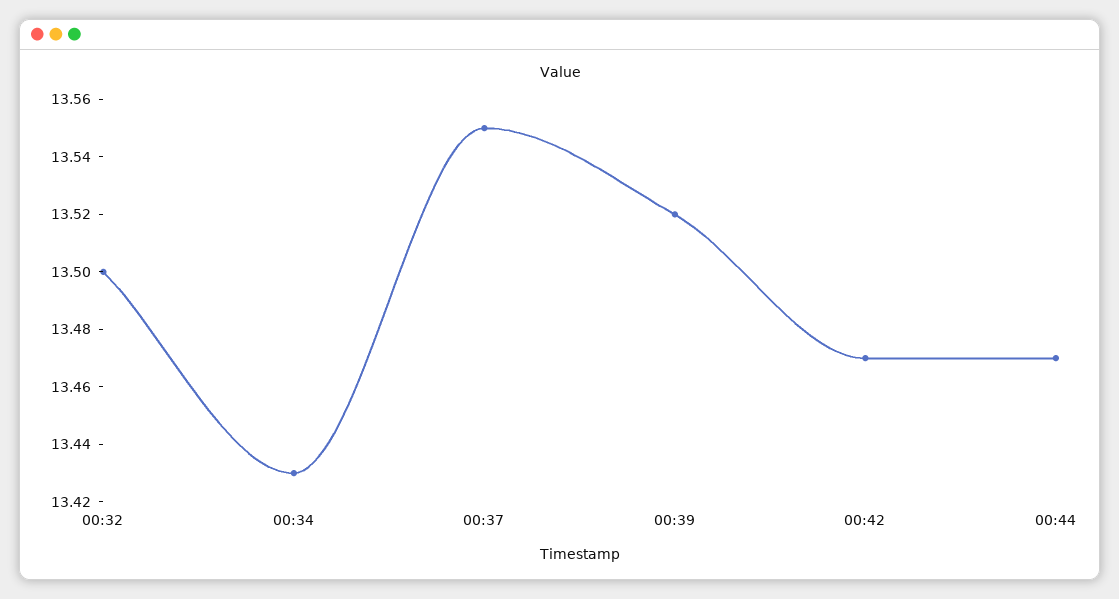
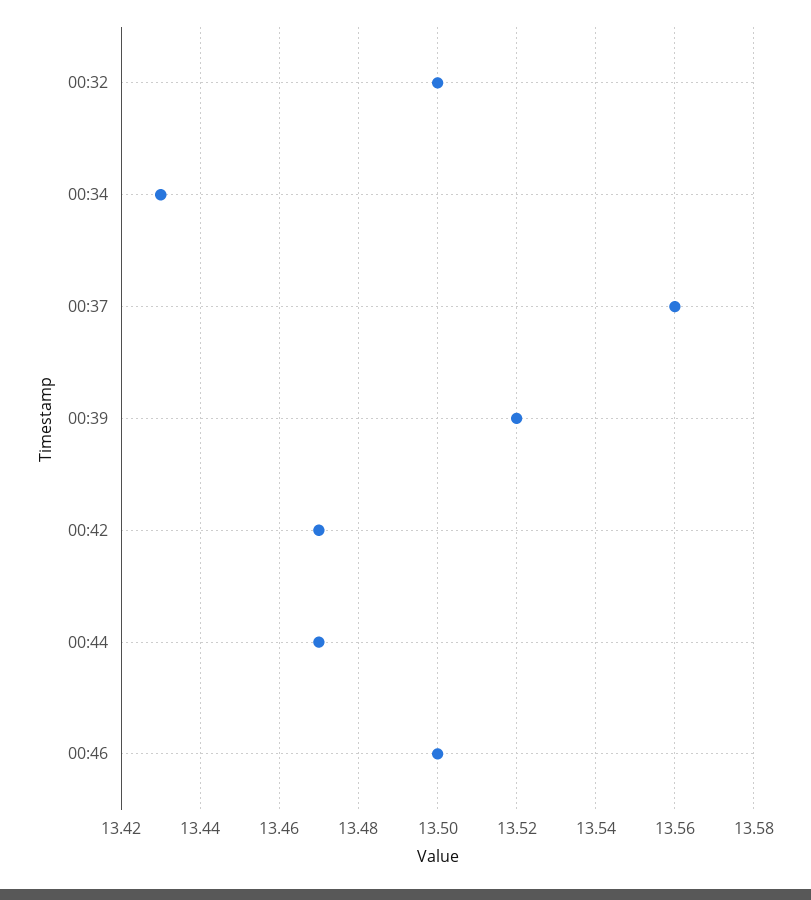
00:37: 13.55 -> 13.56
00:46: none -> 13.5

